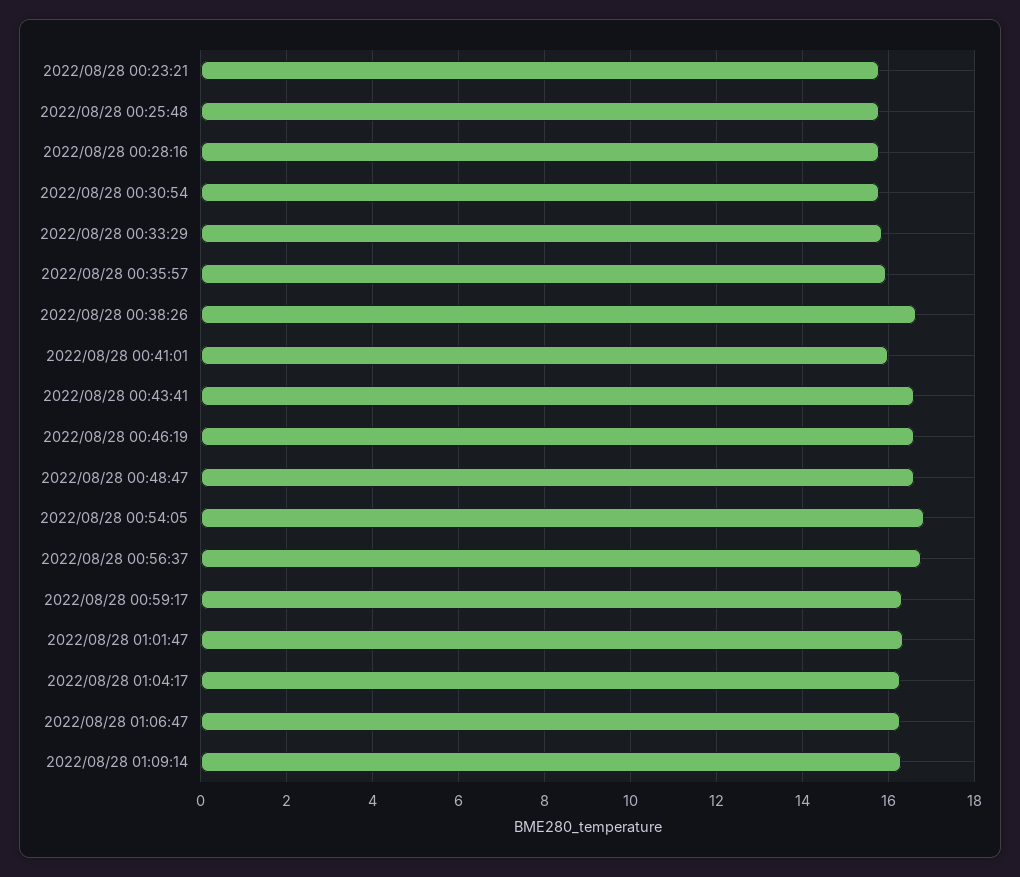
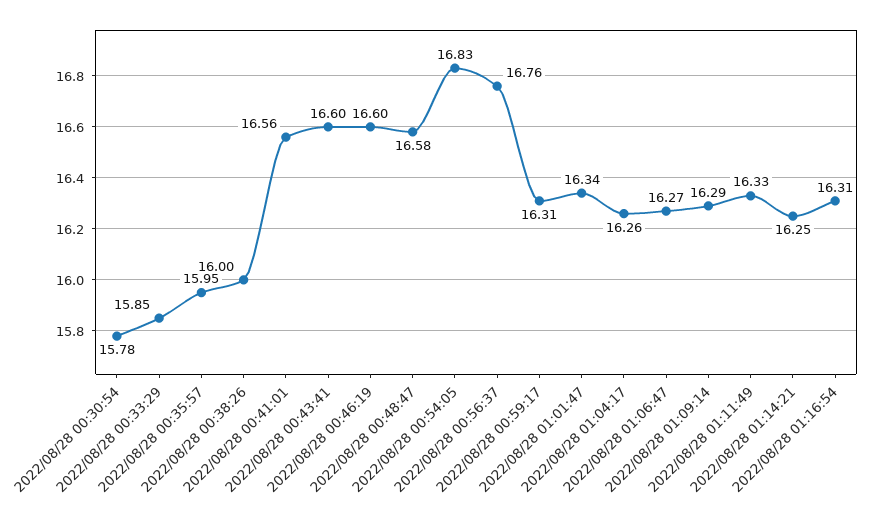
2022/08/28 00:23:21: 15.8 -> none
2022/08/28 00:25:48: 15.8 -> none
2022/08/28 00:28:16: 15.8 -> none
2022/08/28 00:38:26: 16.6 -> 16
2022/08/28 00:41:01: 16 -> 16.56
2022/08/28 01:11:49: none -> 16.33
2022/08/28 01:14:21: none -> 16.25
2022/08/28 01:16:54: none -> 16.31

